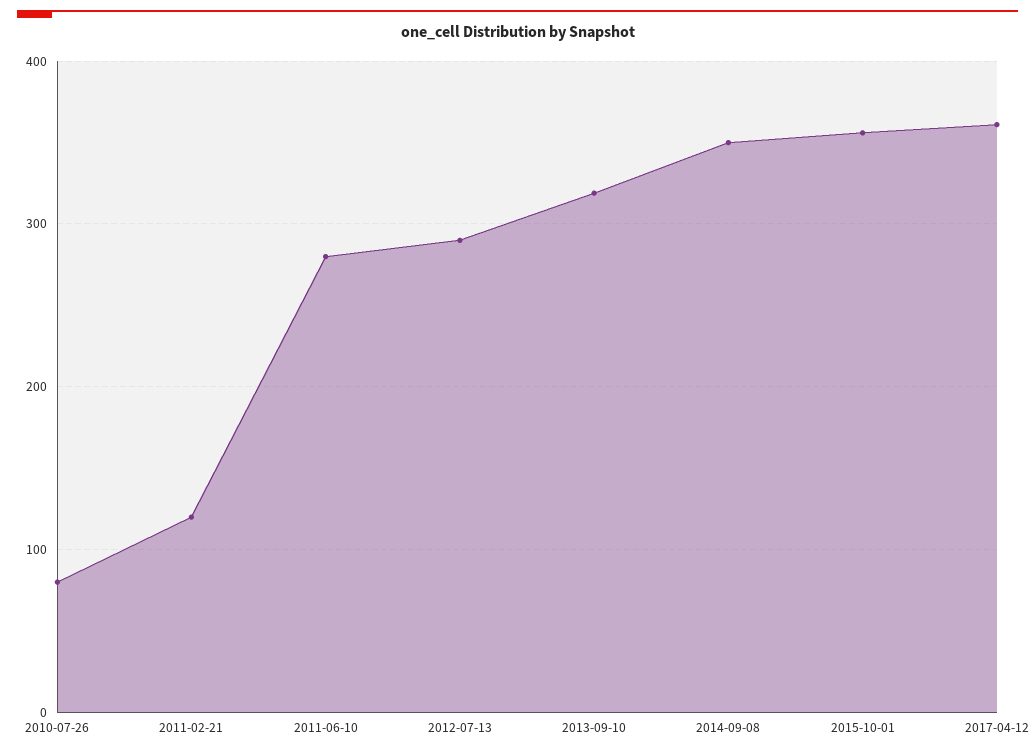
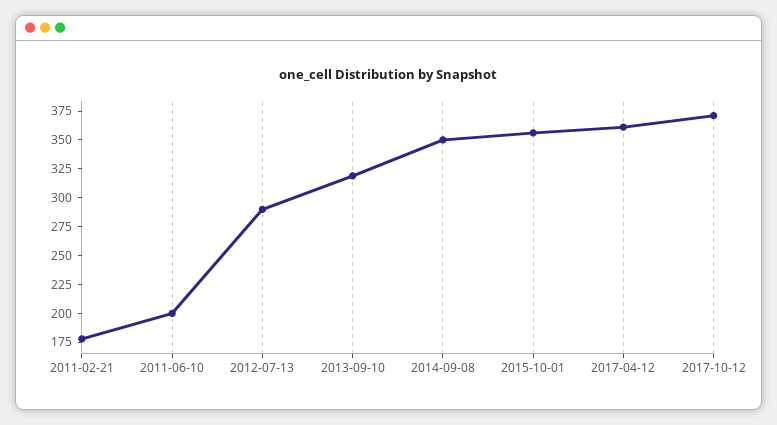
2010-07-26: 80 -> none
2011-02-21: 120 -> 175
2011-06-10: 280 -> 200
2017-10-12: none -> 375

